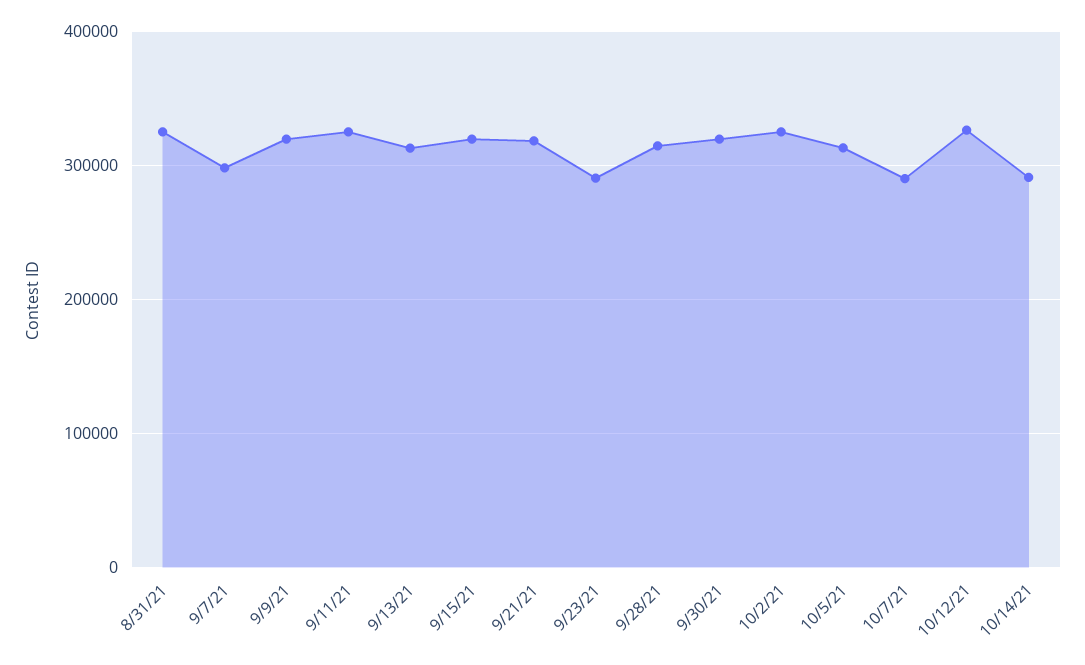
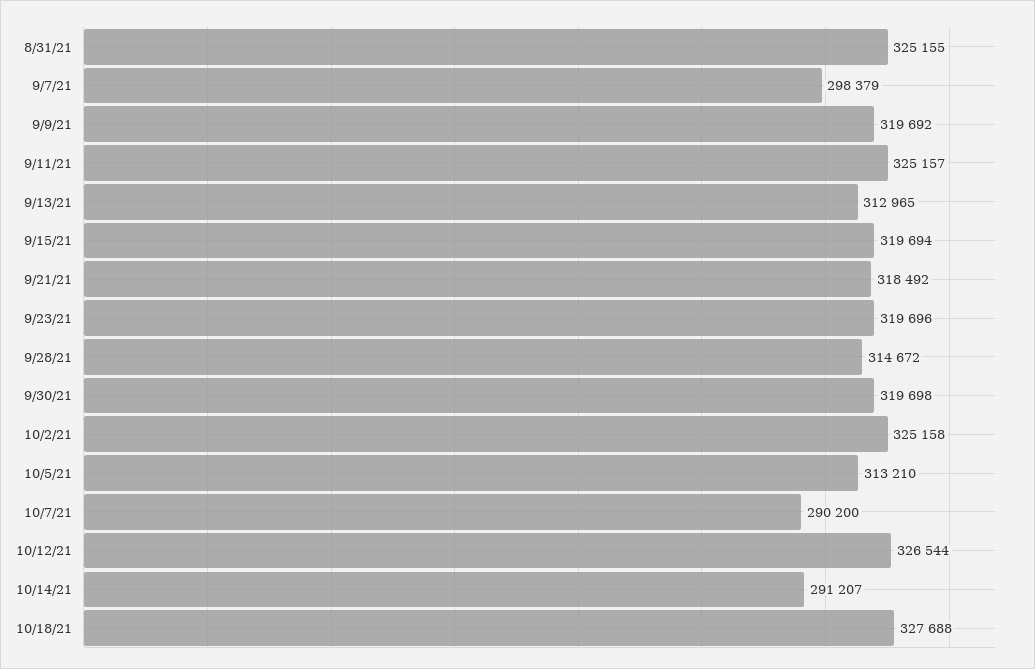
9/23/21: 290000 -> 319696
10/18/21: none -> 327688

